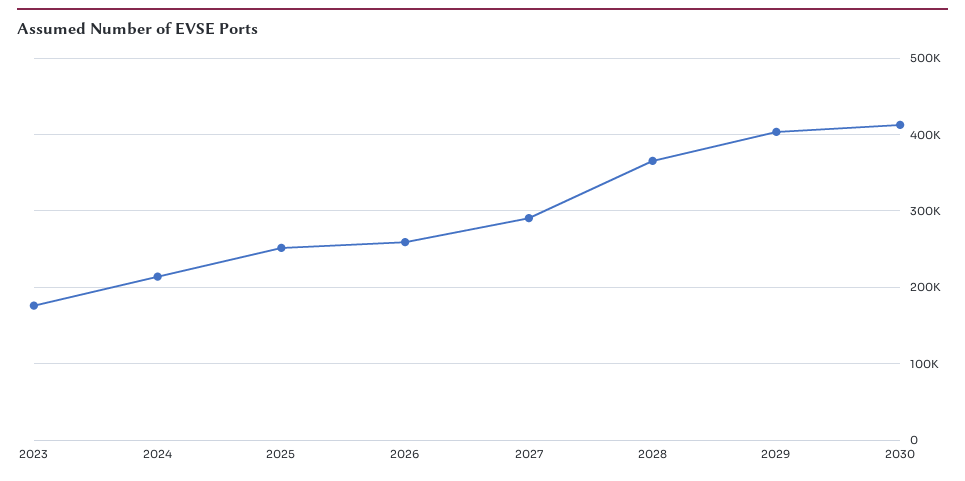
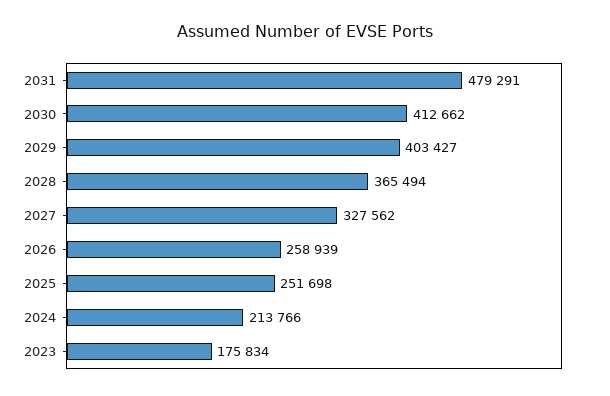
2027: 290000 -> 327562
2031: none -> 479291

